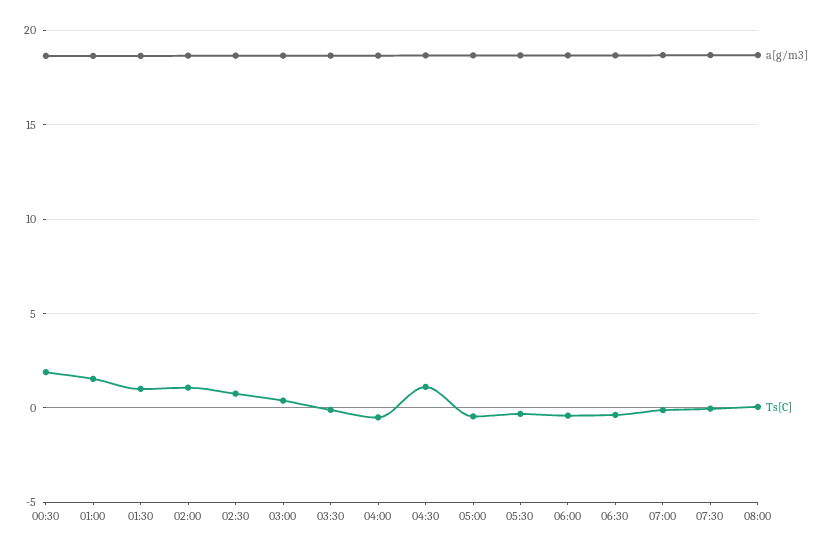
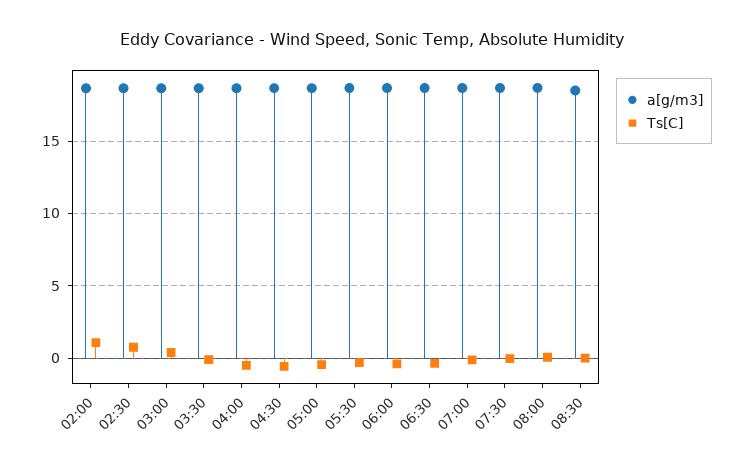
a[g/m3], 00:30: 18.5 -> none
Ts[C], 00:30: 2 -> none
a[g/m3], 01:00: 18.5 -> none
Ts[C], 01:00: 1.5 -> none
a[g/m3], 01:30: 18.5 -> none
Ts[C], 01:30: 1 -> none
Ts[C], 04:30: 1 -> -0.5
a[g/m3], 08:30: none -> 18.5
Ts[C], 08:30: none -> 0

